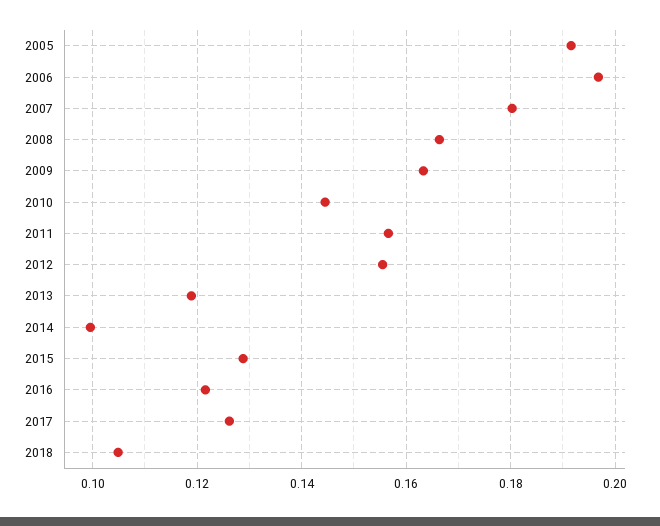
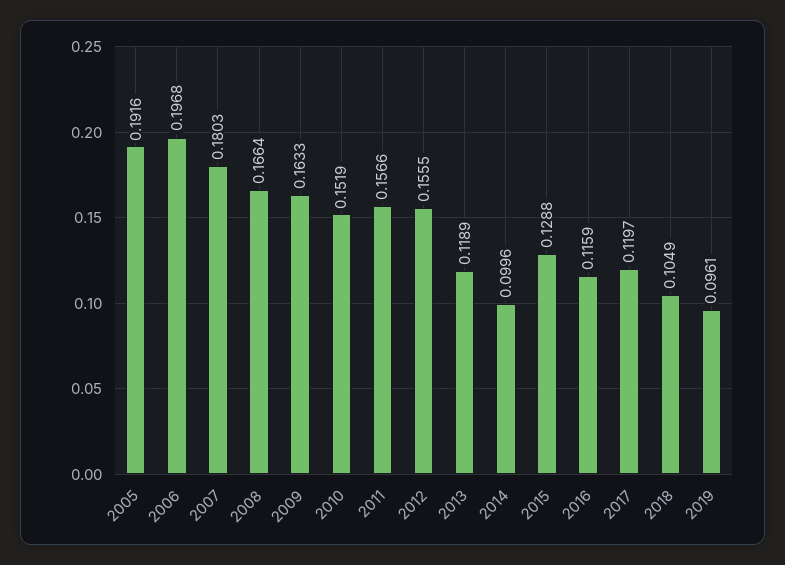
2010: 0.144 -> 0.1519
2016: 0.122 -> 0.1159
2017: 0.126 -> 0.1197
2019: none -> 0.0961

